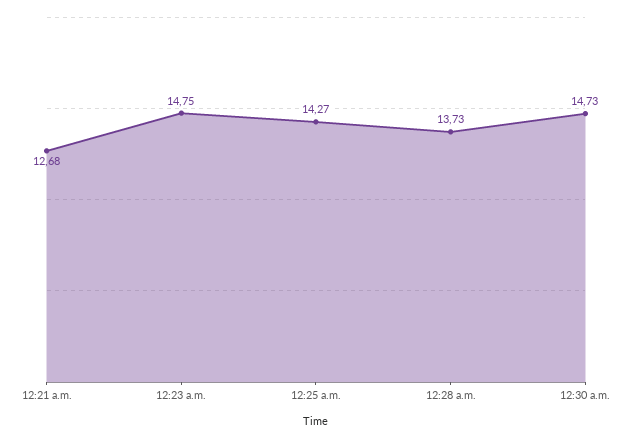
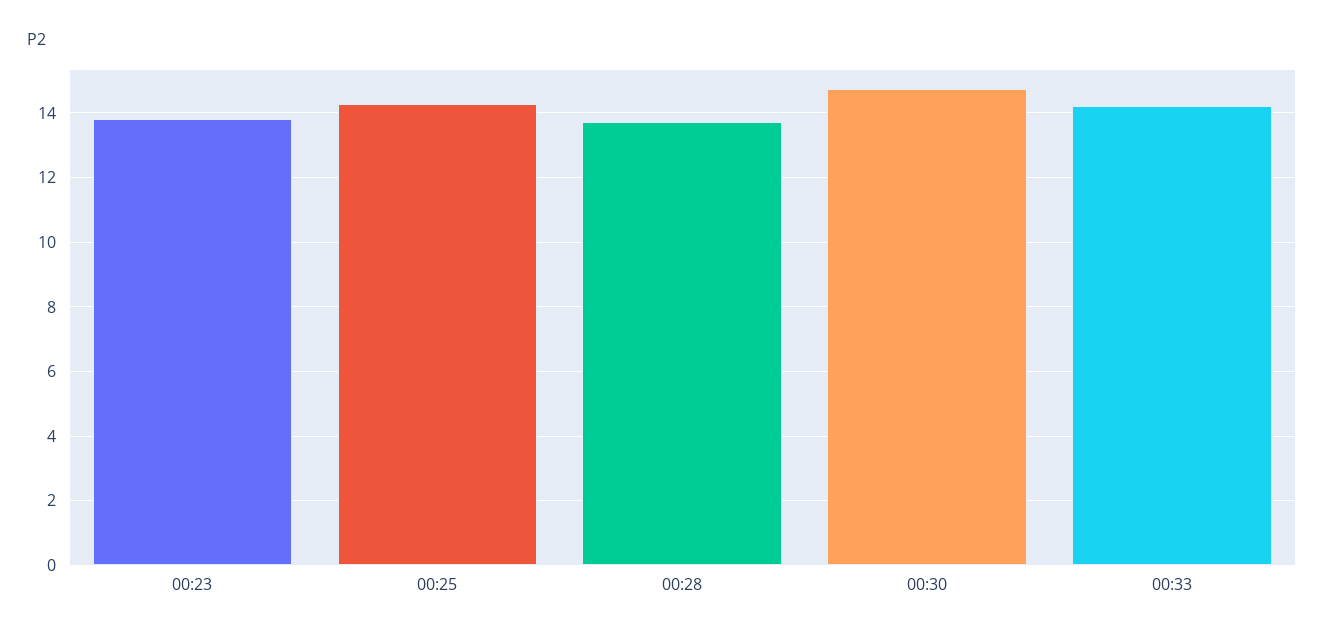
12:21 a.m.: 12.68 -> none
12:23 a.m.: 14.75 -> 13.8
00:33: none -> 14.2

